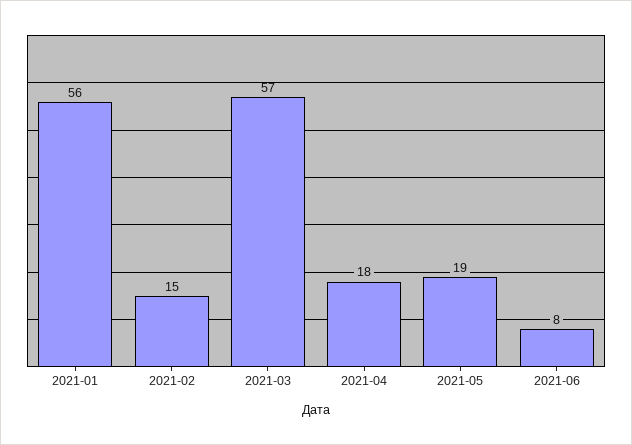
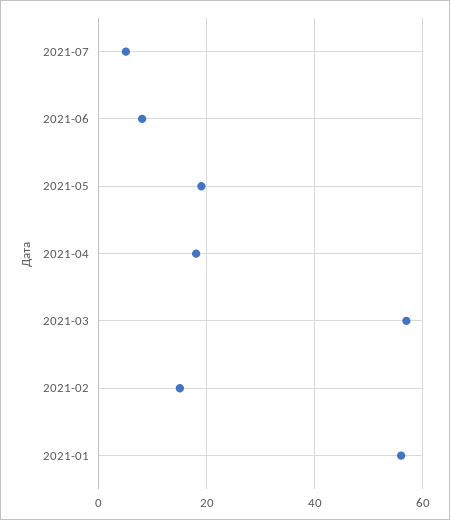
2021-07: none -> 5

